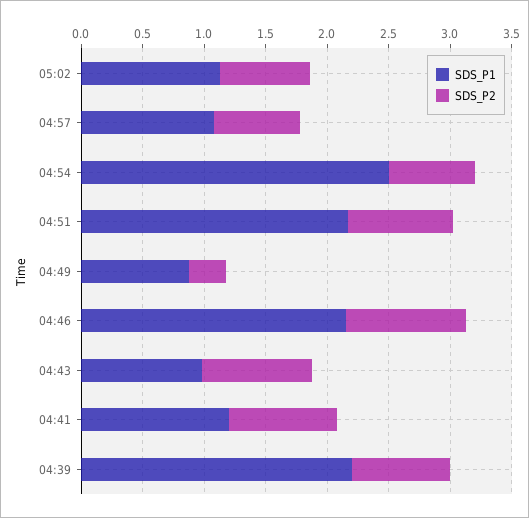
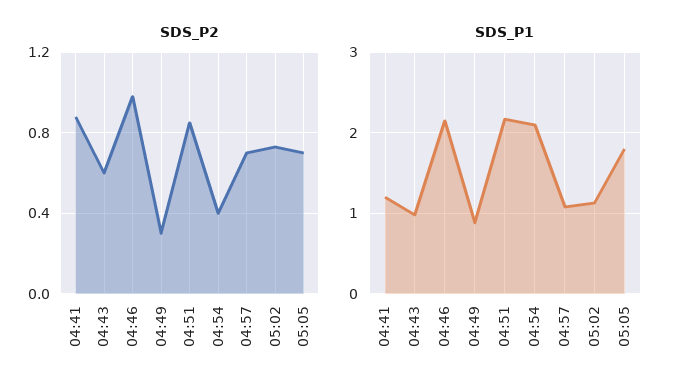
SDS_P1, 04:54: 2.5 -> 2.1
SDS_P2, 04:54: 0.7 -> 0.4
SDS_P2, 04:43: 0.9 -> 0.6
SDS_P1, 04:39: 2.2 -> none
SDS_P2, 04:39: 0.8 -> none
SDS_P2, 05:05: none -> 0.7
SDS_P1, 05:05: none -> 1.8

